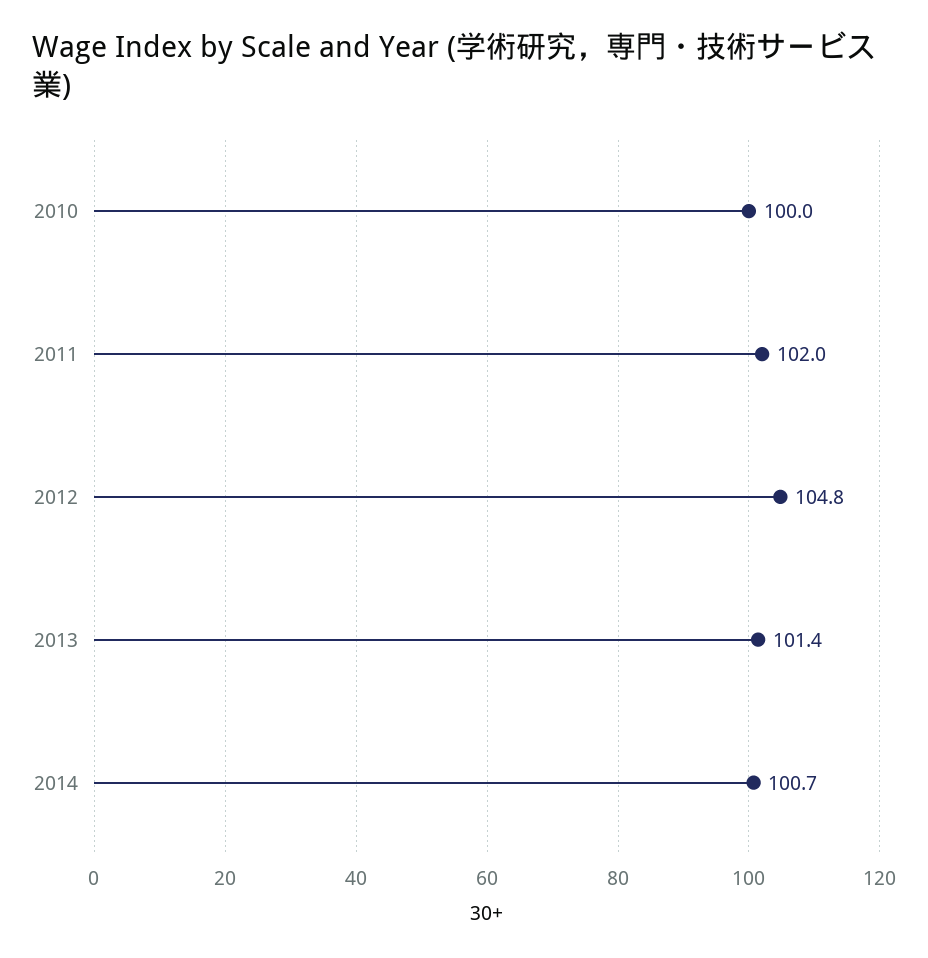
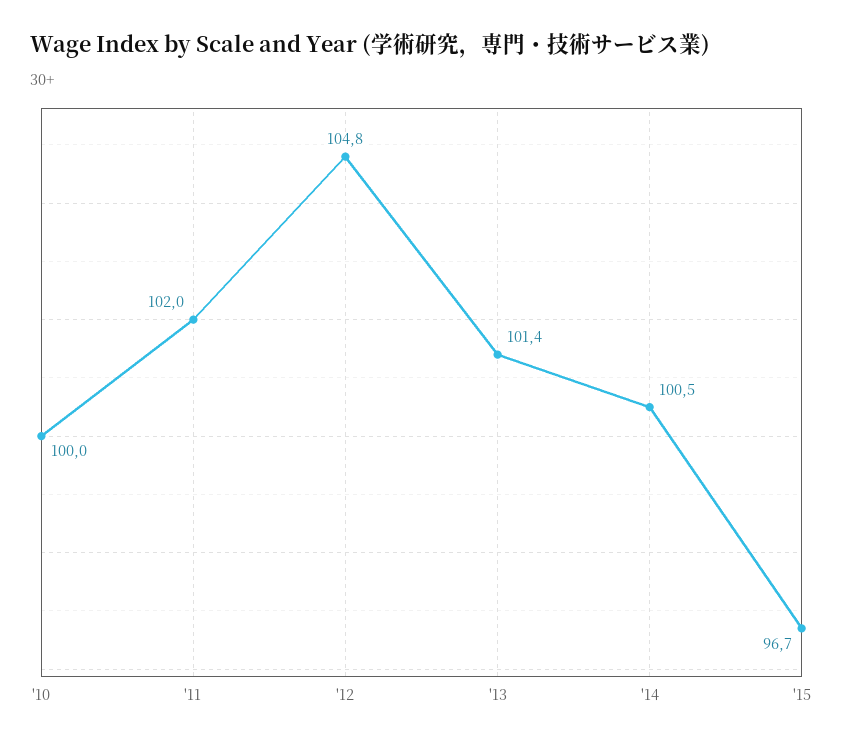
2014: 100.7 -> 100.5
'15: none -> 96.7

